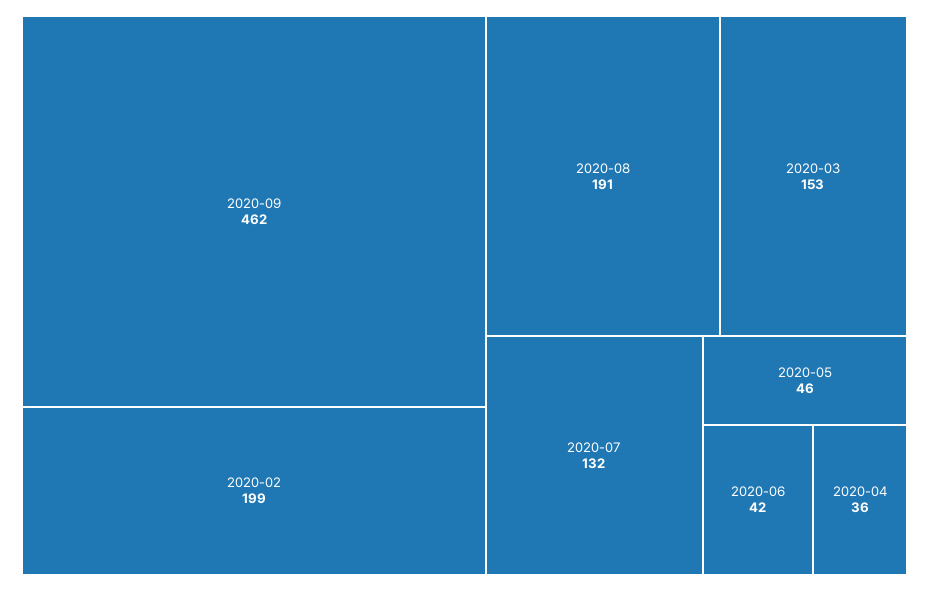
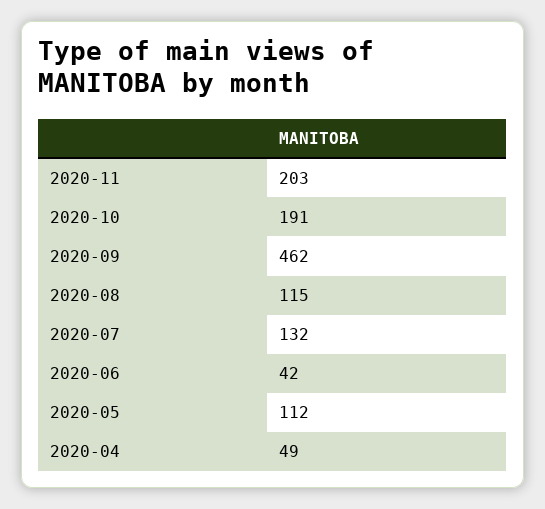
2020-02: 199 -> none
2020-08: 191 -> 115
2020-03: 153 -> none
2020-05: 46 -> 112
2020-04: 36 -> 49
2020-11: none -> 203
2020-10: none -> 191

